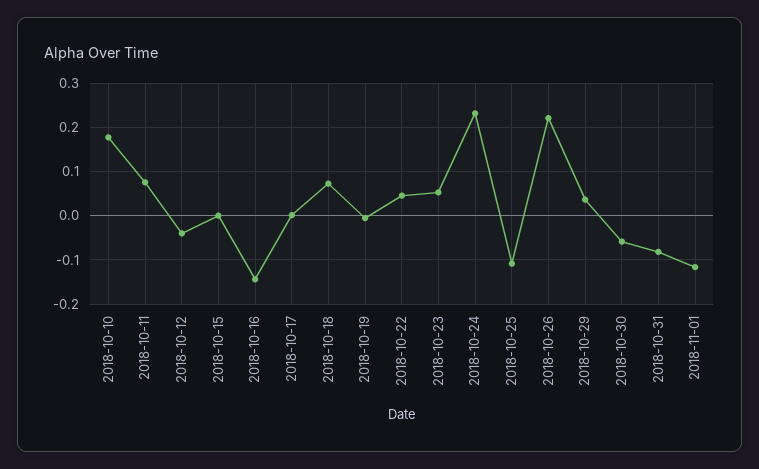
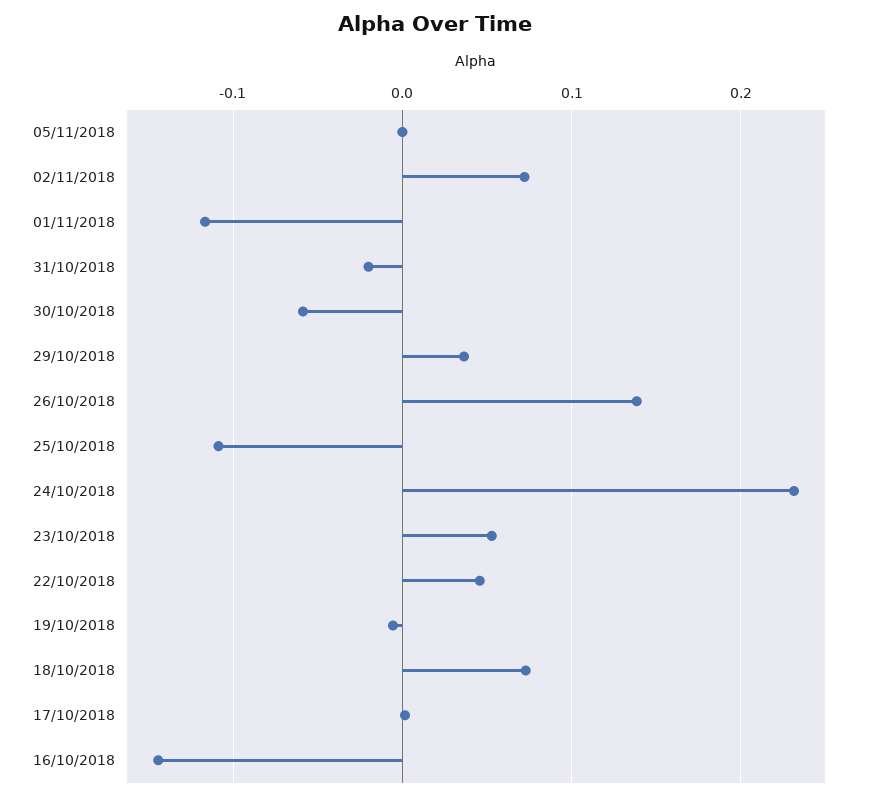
2018-10-10: 0.18 -> none
2018-10-11: 0.08 -> none
2018-10-12: -0.04 -> none
2018-10-15: 0 -> none
2018-10-26: 0.22 -> 0.14
2018-10-31: -0.08 -> -0.02
05/11/2018: none -> 0
02/11/2018: none -> 0.07

